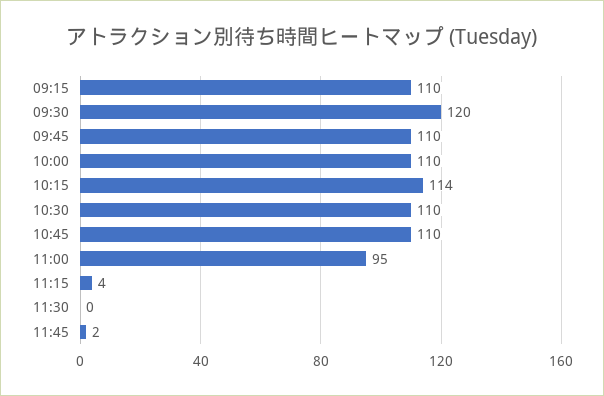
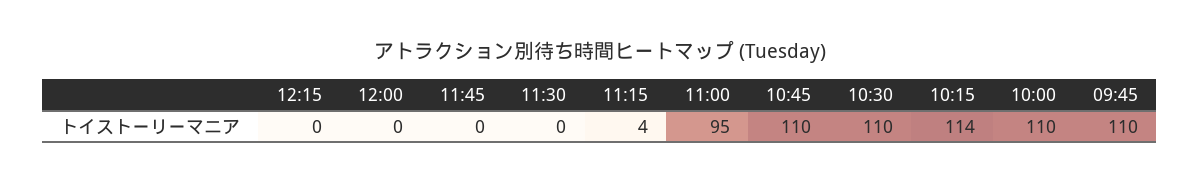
09:15: 110 -> none
09:30: 120 -> none
11:45: 2 -> 0
12:15: none -> 0
12:00: none -> 0

